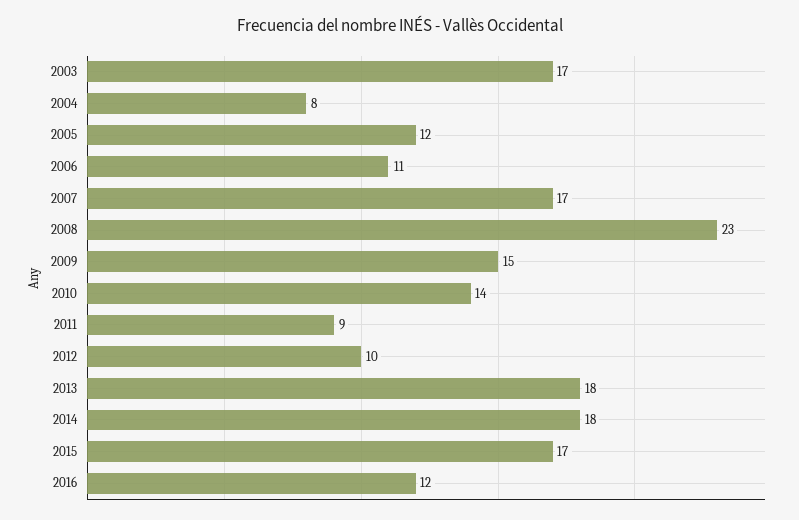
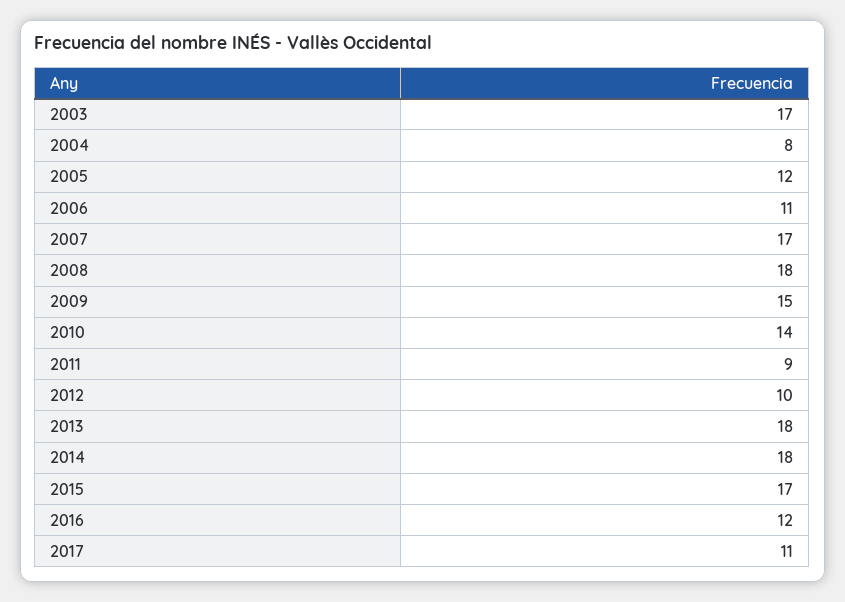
2008: 23 -> 18
2017: none -> 11

